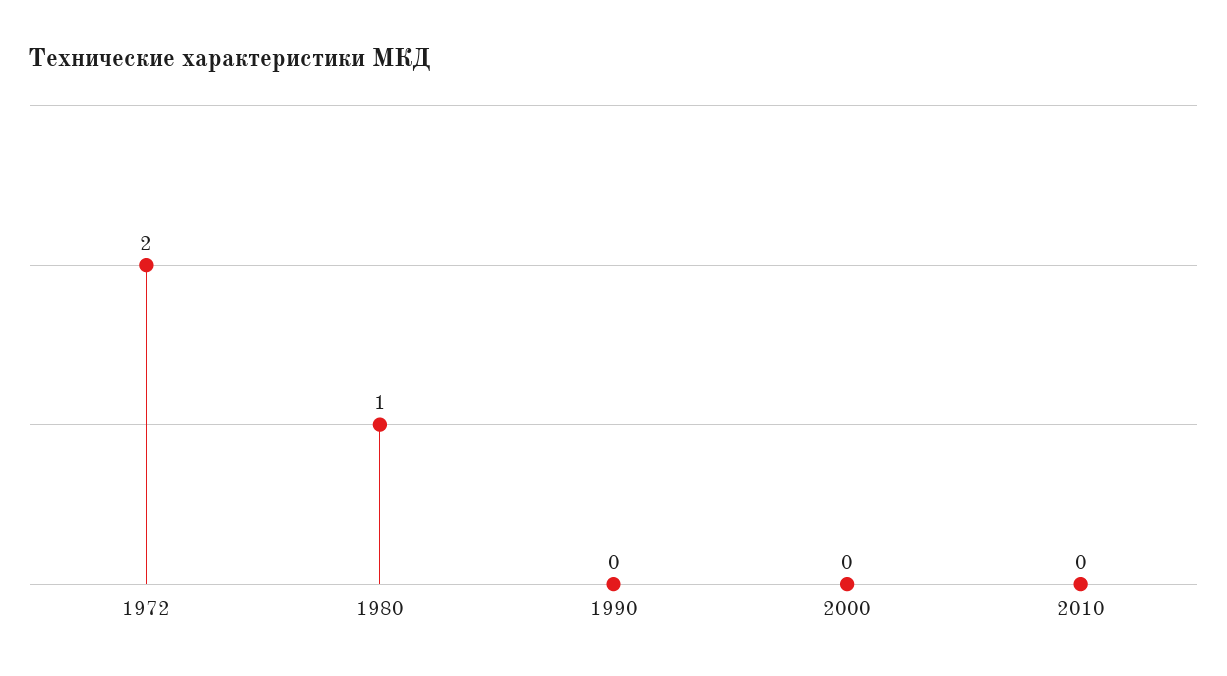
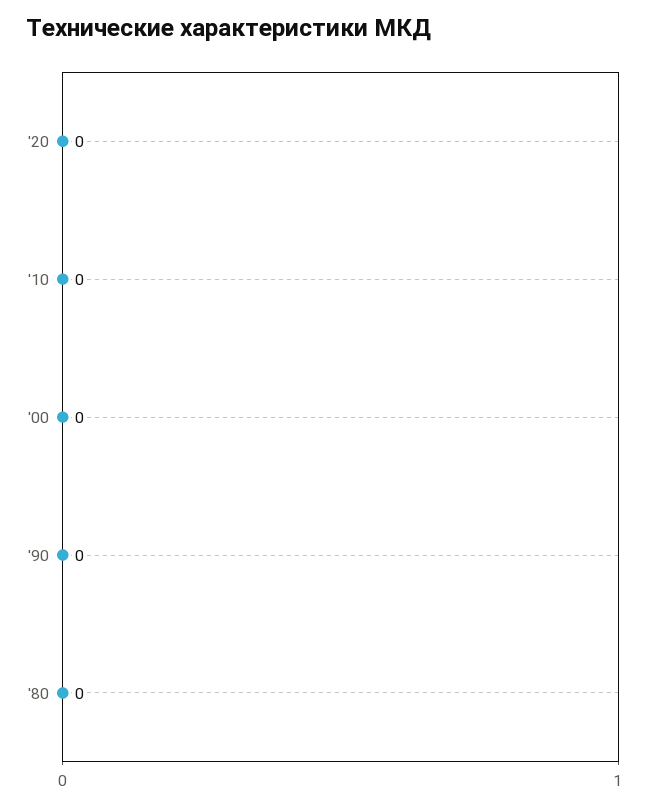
1972: 2 -> none
1980: 1 -> 0
'20: none -> 0

